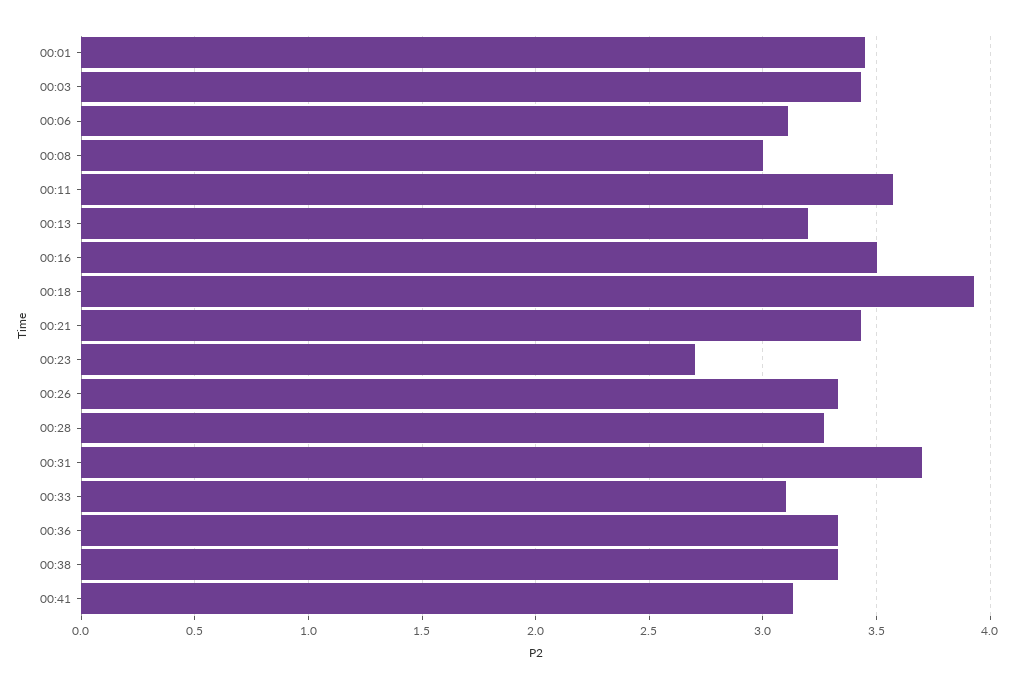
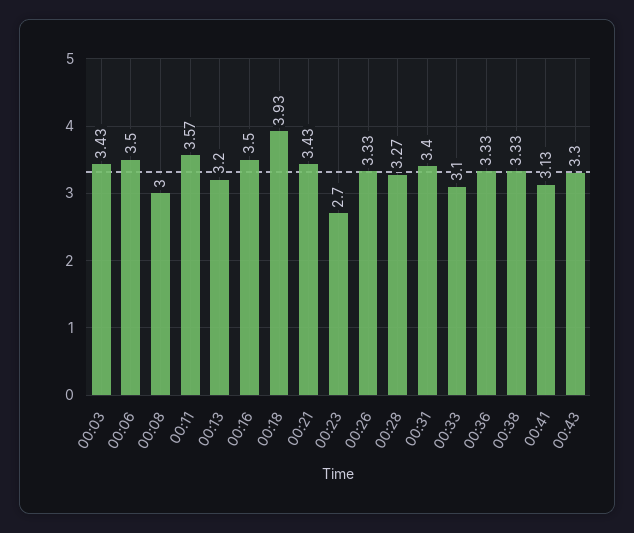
00:01: 3.45 -> none
00:06: 3.1 -> 3.5
00:31: 3.7 -> 3.4
00:43: none -> 3.3

